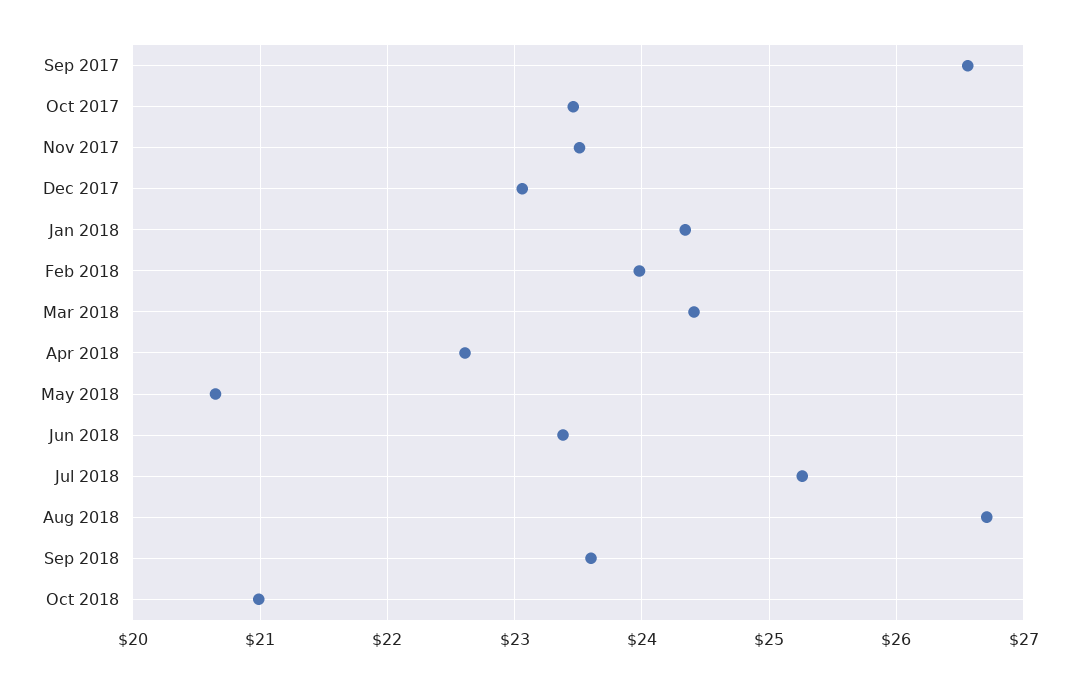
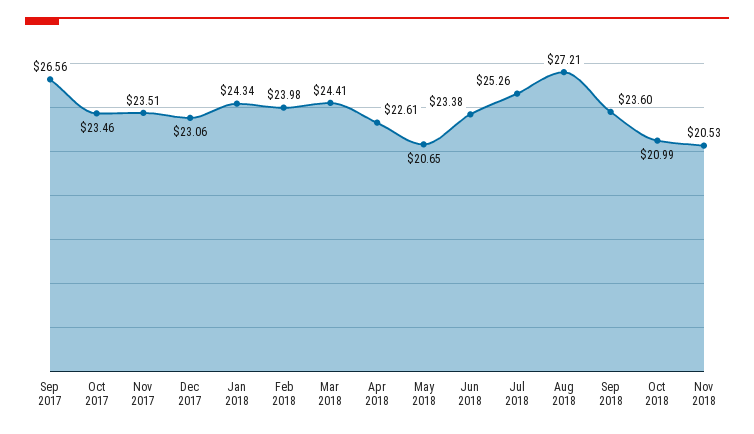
Aug 2018: 26.7 -> 27.21
Nov 2018: none -> 20.53

